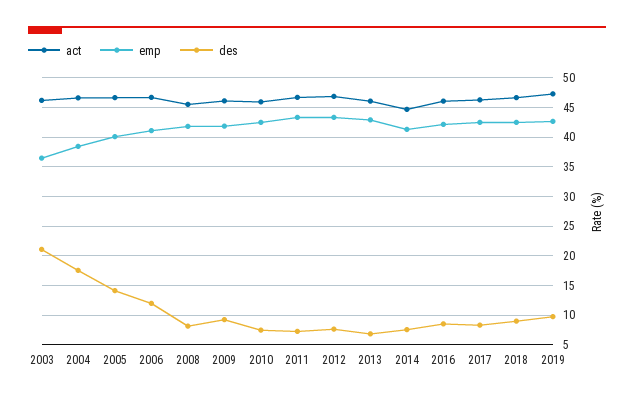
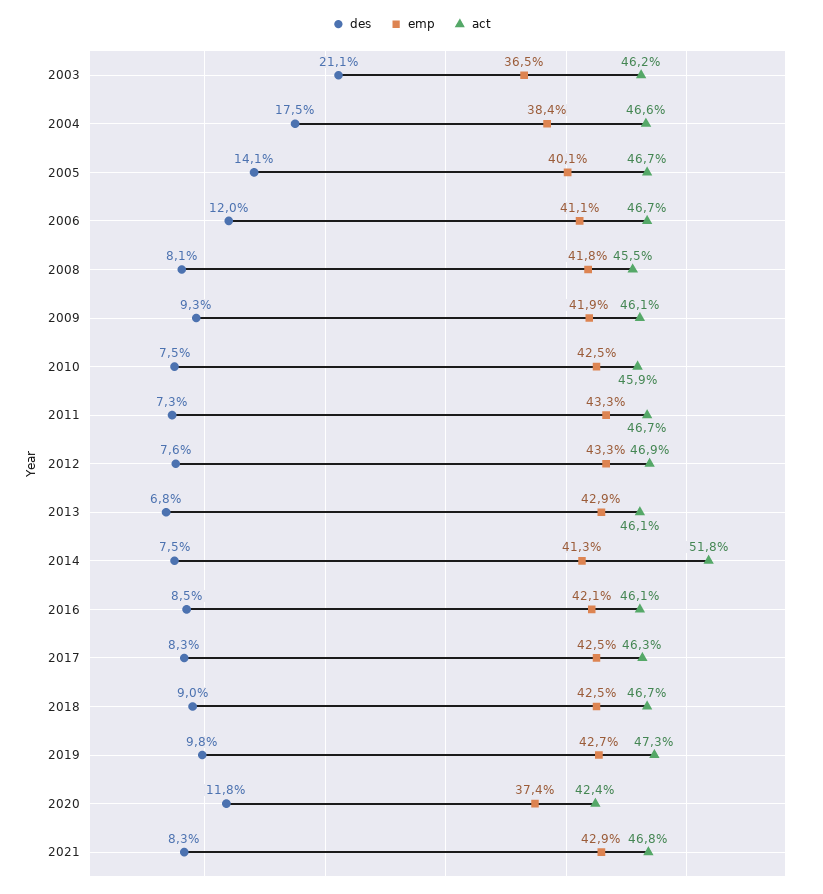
act, 2014: 45 -> 51.8
des, 2020: none -> 11.8
emp, 2020: none -> 37.4
act, 2020: none -> 42.4
des, 2021: none -> 8.3
emp, 2021: none -> 42.9
act, 2021: none -> 46.8

